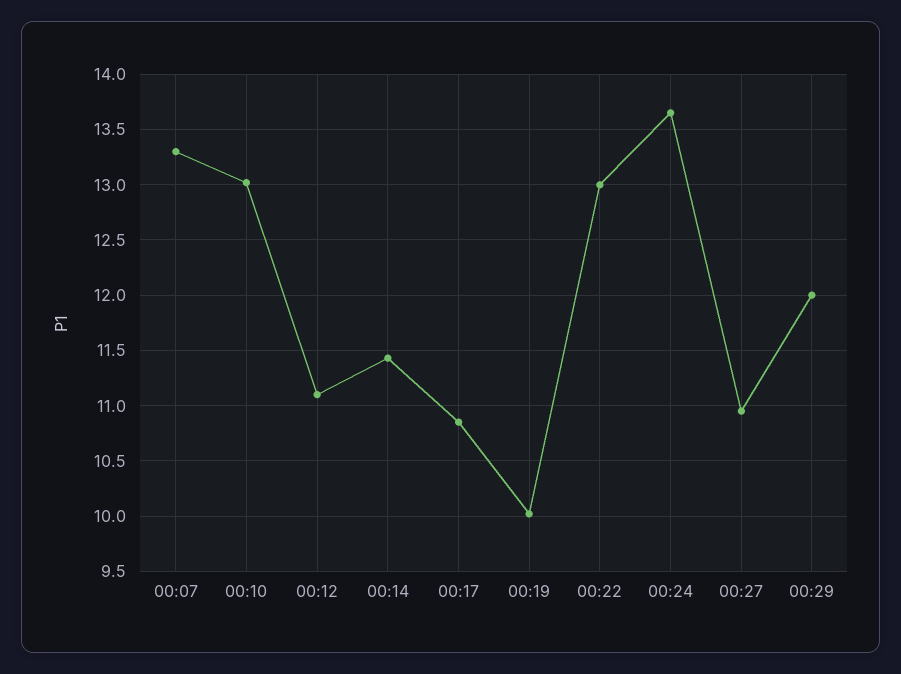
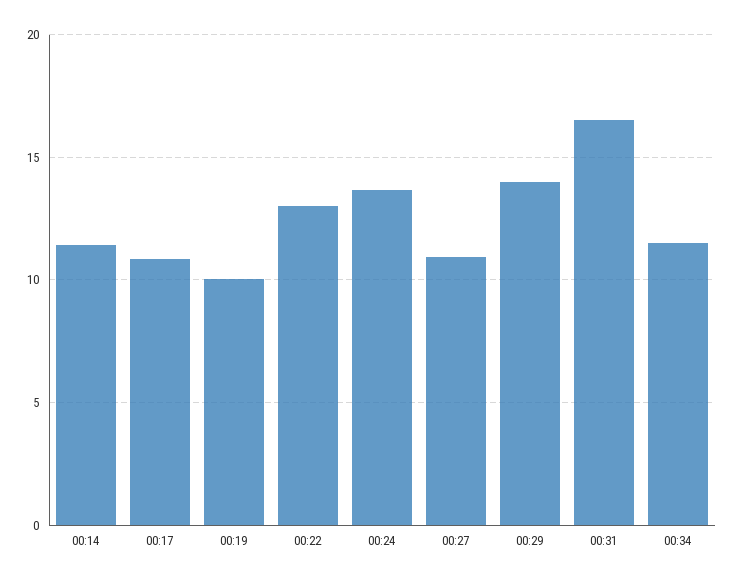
00:07: 13.3 -> none
00:10: 13 -> none
00:12: 11.1 -> none
00:29: 12 -> 14
00:31: none -> 16.5
00:34: none -> 11.5

